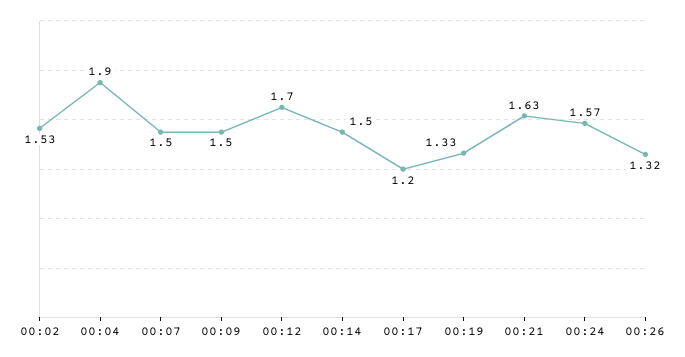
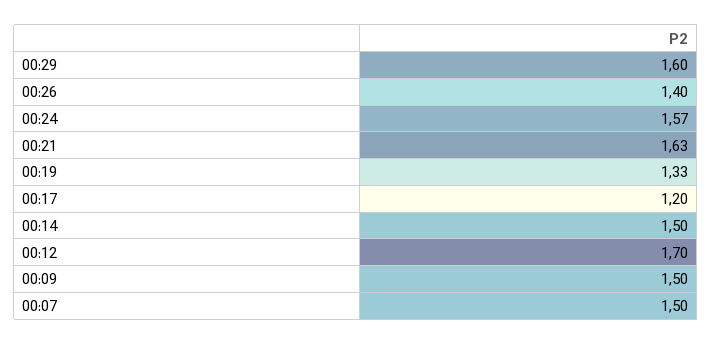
00:02: 1.53 -> none
00:04: 1.9 -> none
00:26: 1.32 -> 1.4
00:29: none -> 1.6

